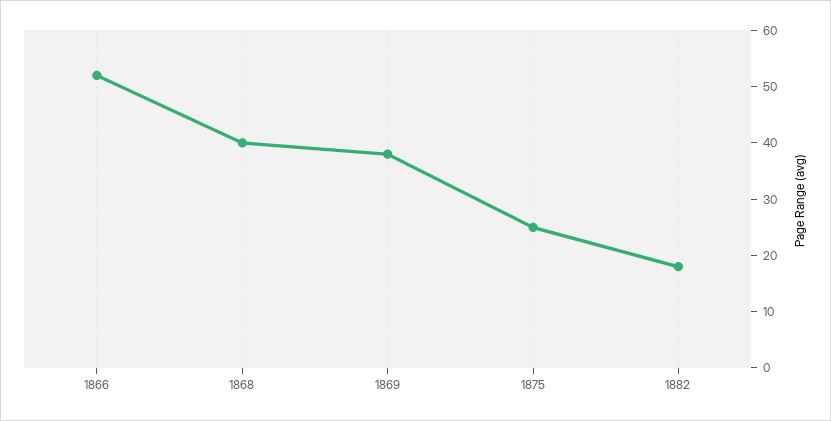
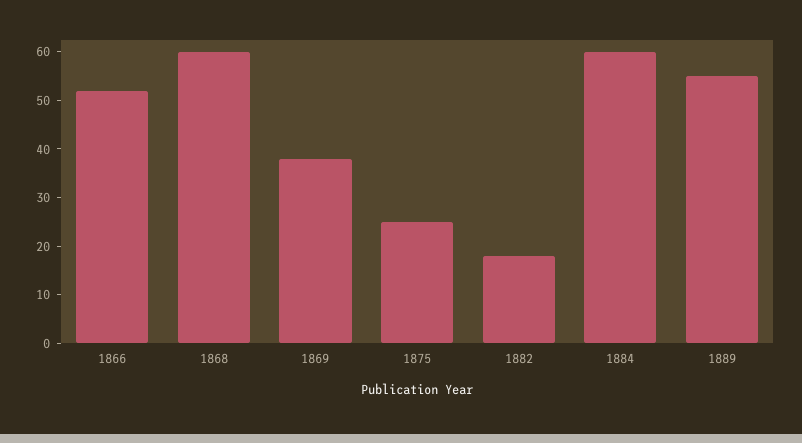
1868: 40 -> 60
1884: none -> 60
1889: none -> 55

